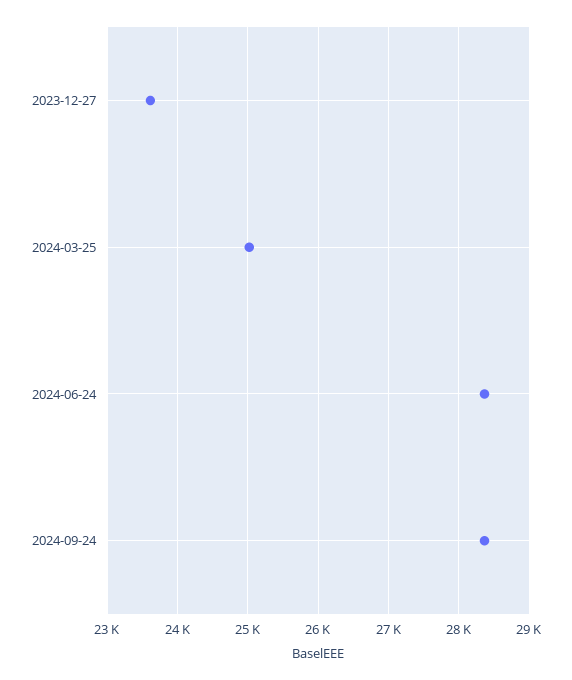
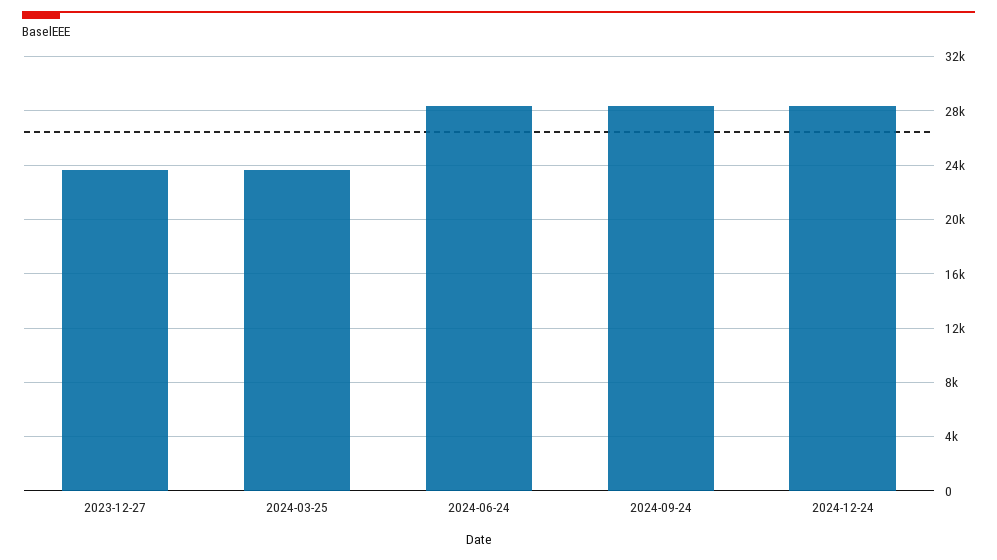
2024-03-25: 25000 -> 23500
2024-12-24: none -> 28500

